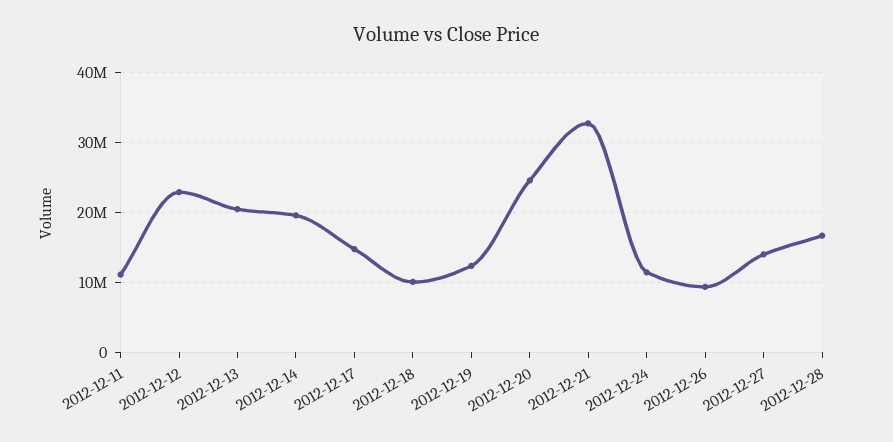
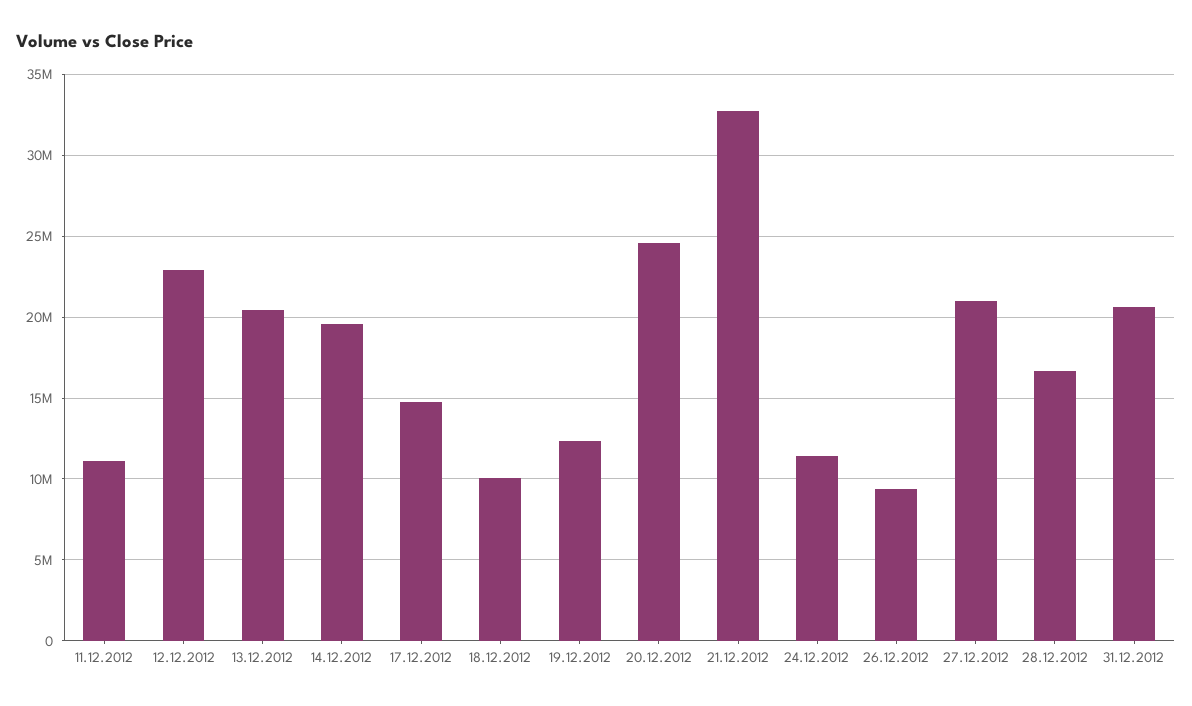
2012-12-27: 14000000 -> 21000000
31.12.2012: none -> 20500000

